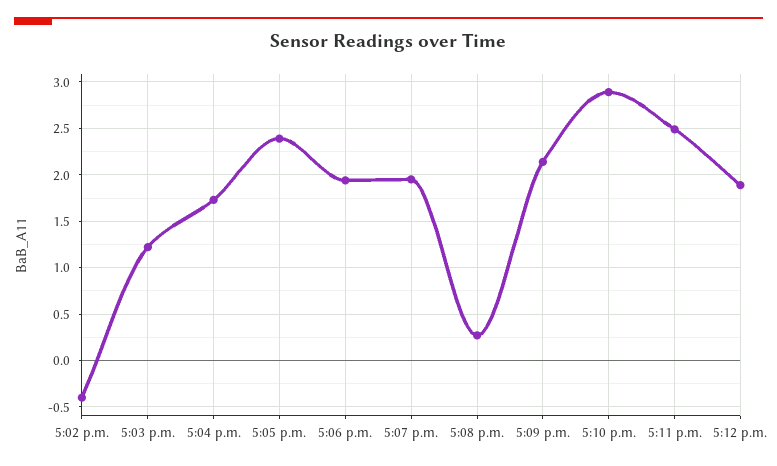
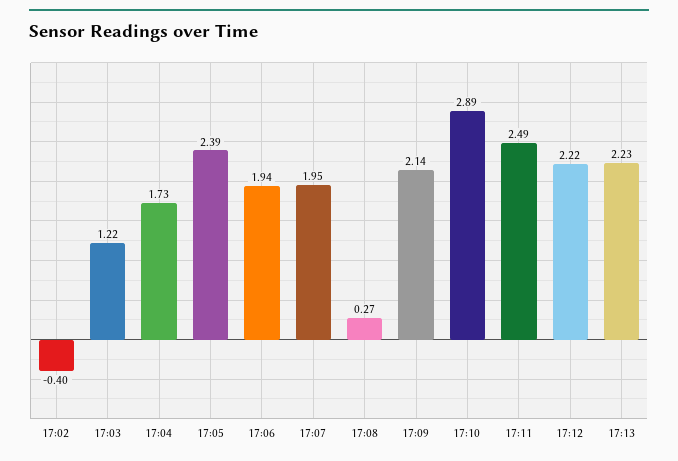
5:12 p.m.: 1.9 -> 2.22
17:13: none -> 2.23

